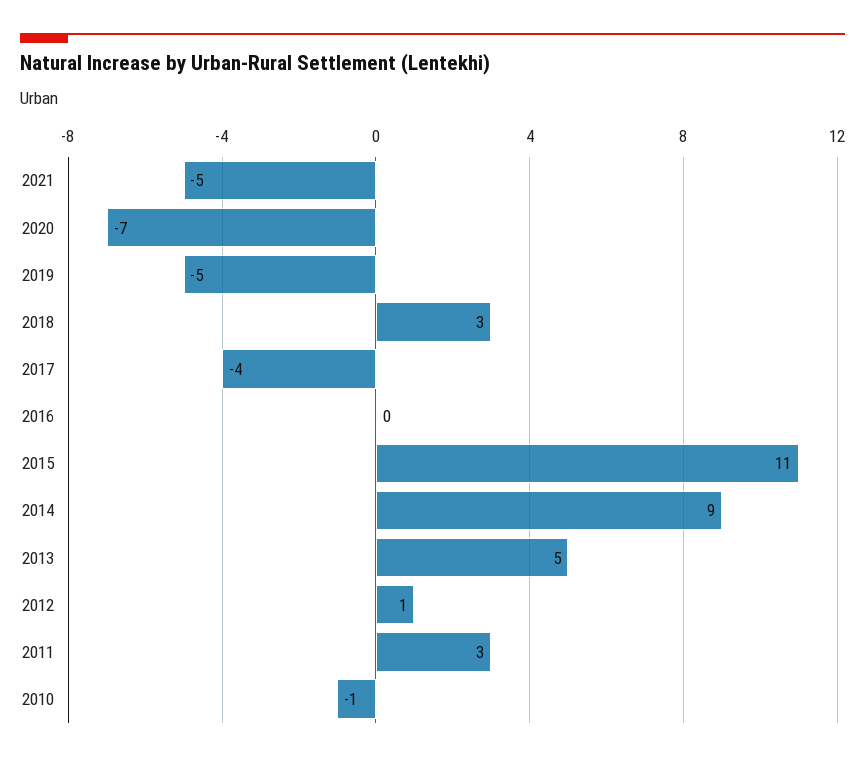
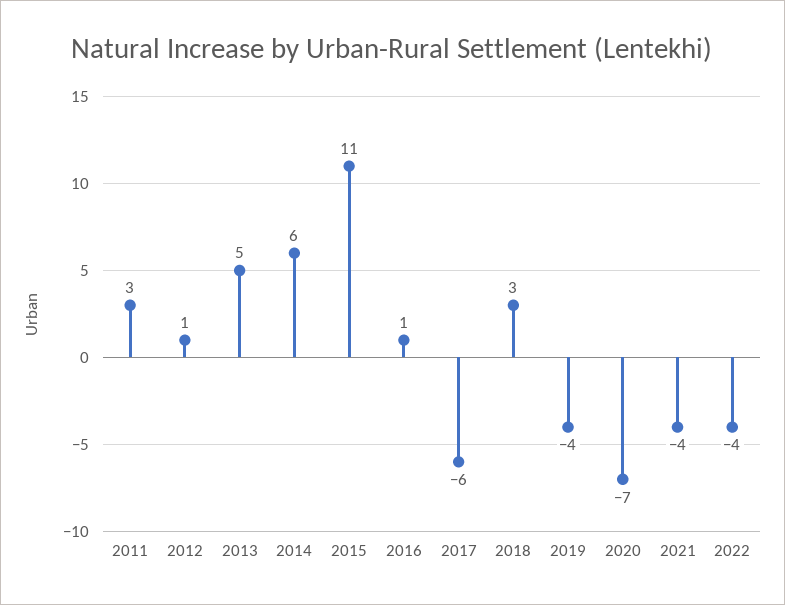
2021: -5 -> -4
2019: -5 -> -4
2017: -4 -> -6
2016: 0 -> 1
2014: 9 -> 6
2010: -1 -> none
2022: none -> -4

